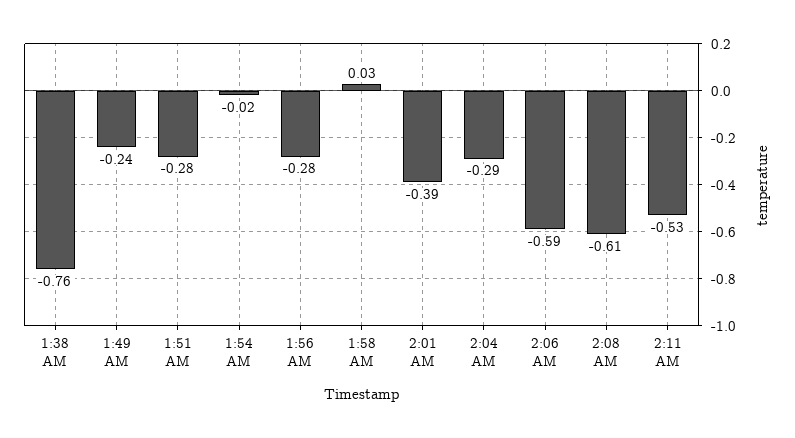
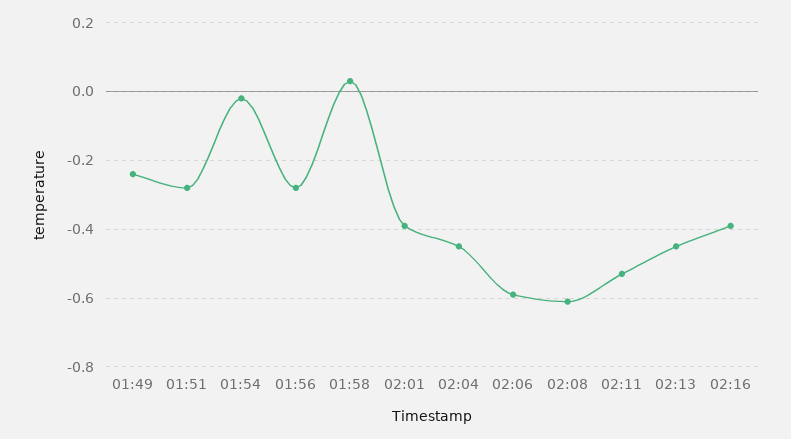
1:38 AM: -0.76 -> none
2:04 AM: -0.29 -> -0.45
02:13: none -> -0.45
02:16: none -> -0.4

